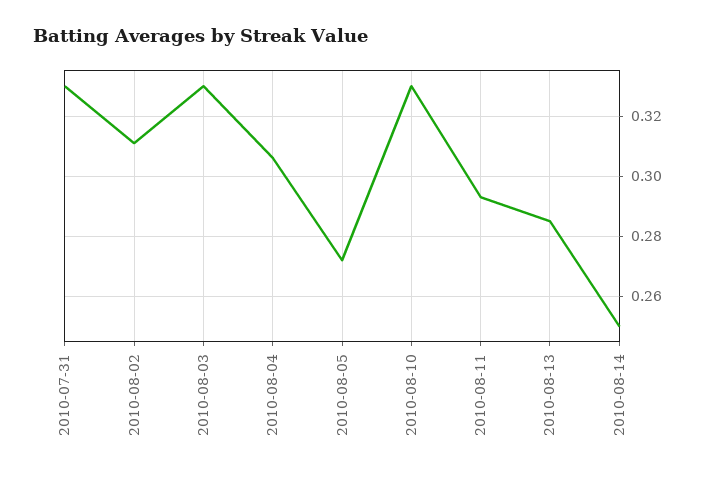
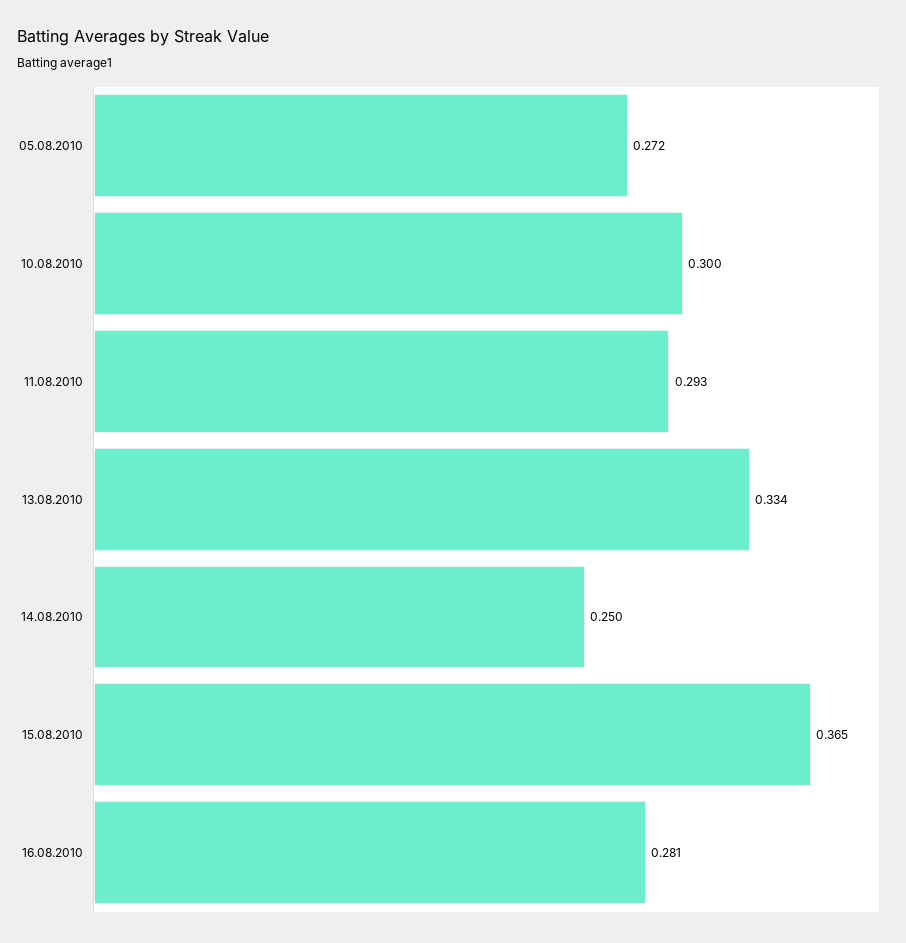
2010-07-31: 0.33 -> none
2010-08-02: 0.31 -> none
2010-08-03: 0.33 -> none
2010-08-04: 0.305 -> none
2010-08-10: 0.33 -> 0.3
2010-08-13: 0.285 -> 0.334
15.08.2010: none -> 0.365
16.08.2010: none -> 0.281

